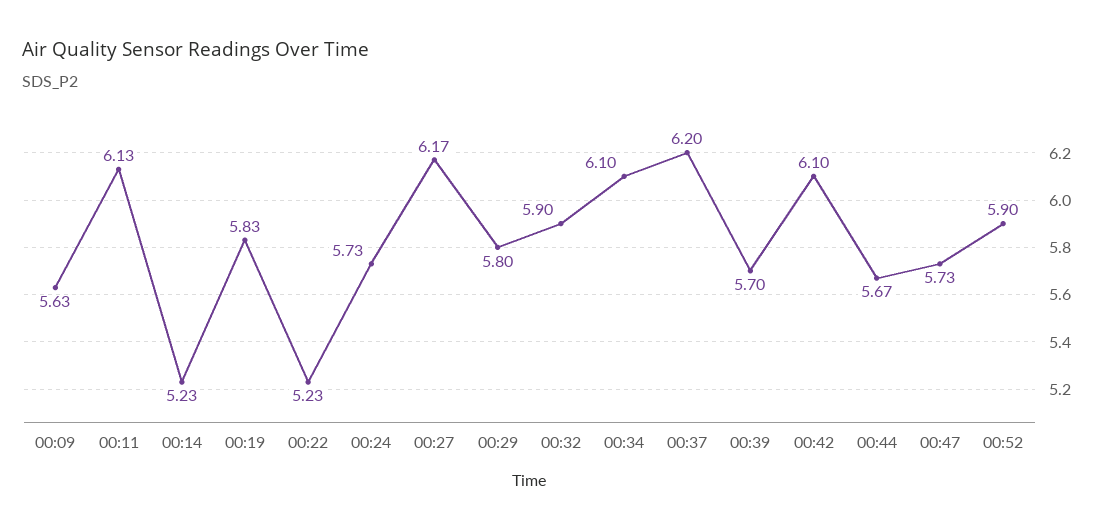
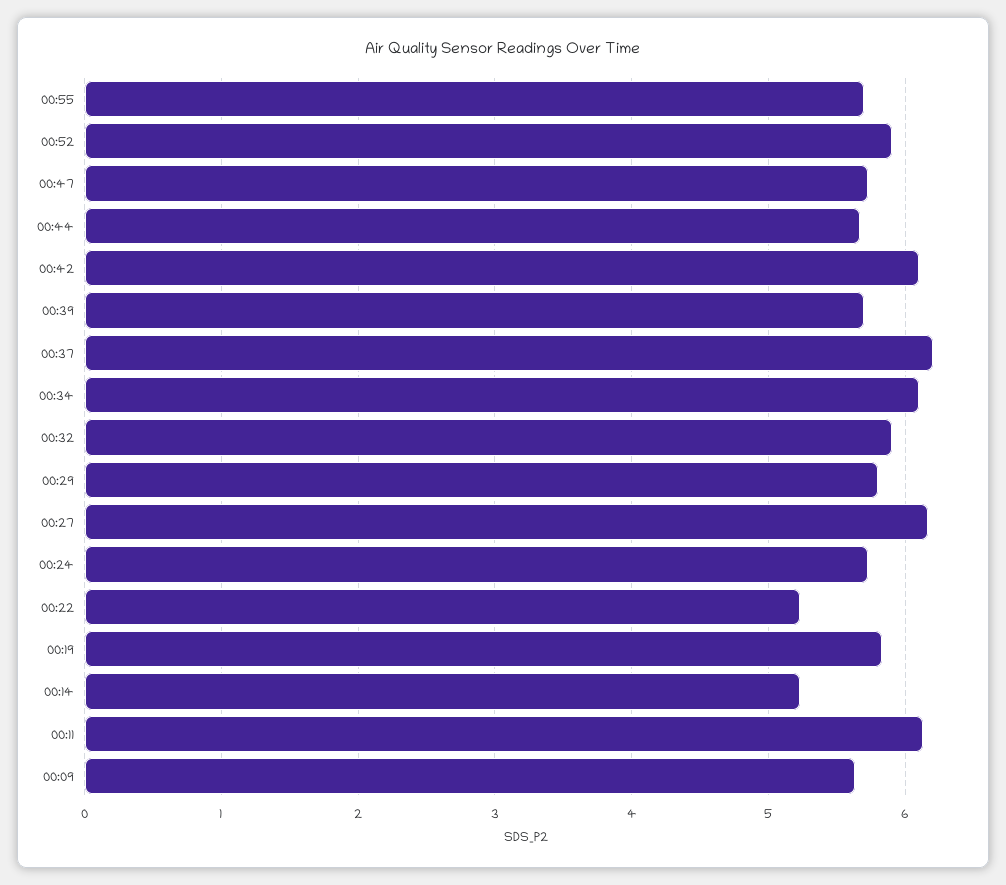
00:55: none -> 5.7

